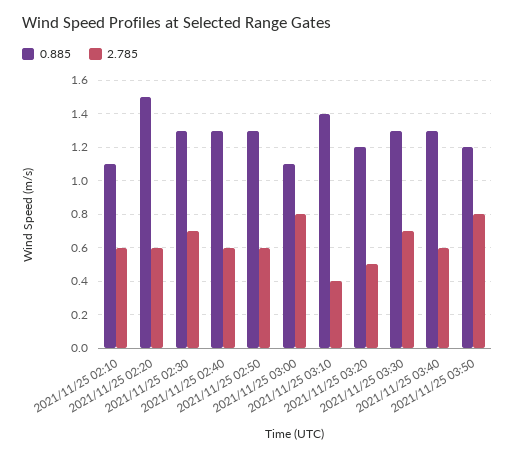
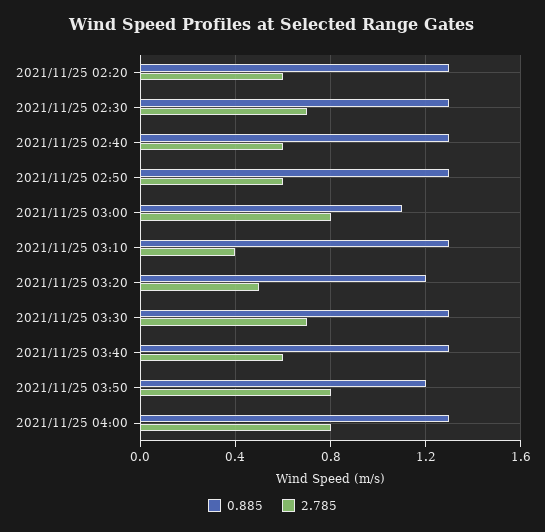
0.885, 2021/11/25 02:10: 1.1 -> none
2.785, 2021/11/25 02:10: 0.6 -> none
0.885, 2021/11/25 02:20: 1.5 -> 1.3
0.885, 2021/11/25 03:10: 1.4 -> 1.3
0.885, 2021/11/25 04:00: none -> 1.3
2.785, 2021/11/25 04:00: none -> 0.8

